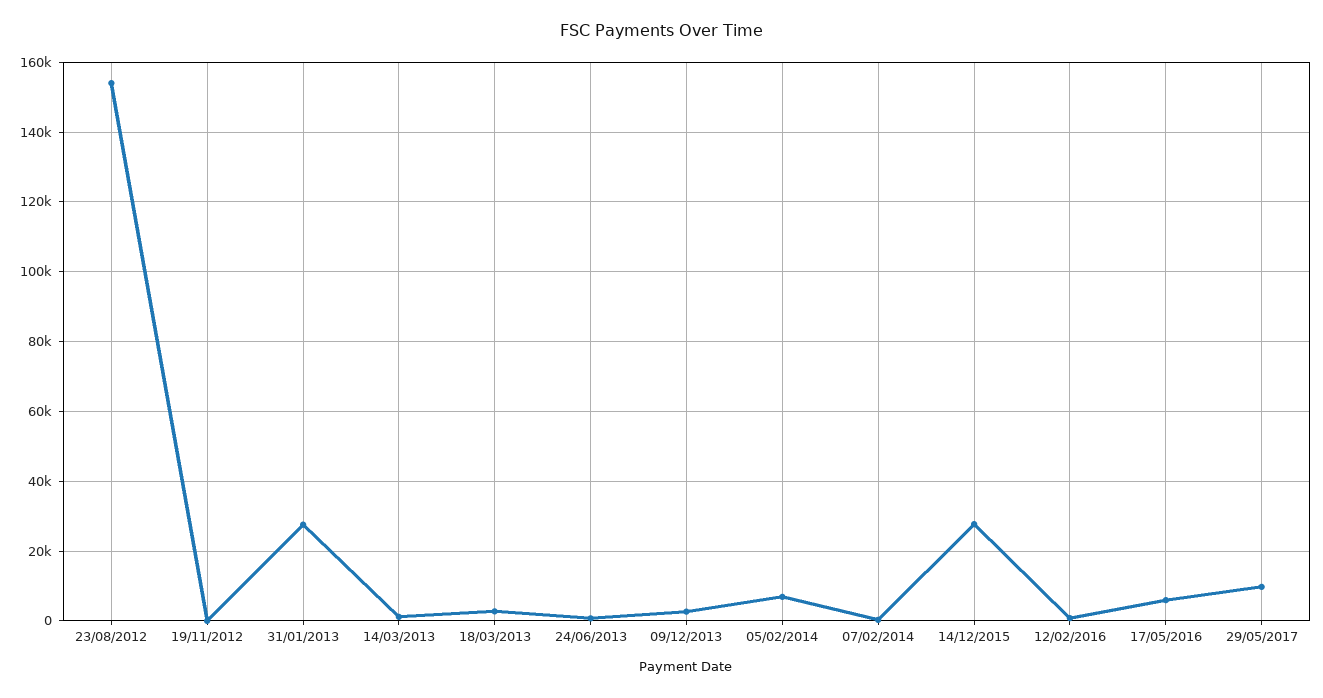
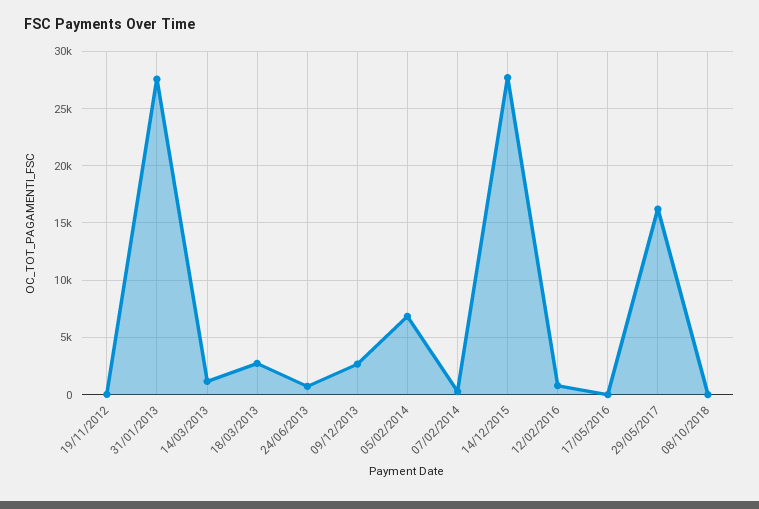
23/08/2012: 154000 -> none
17/05/2016: 6000 -> 0
29/05/2017: 10000 -> 16000
08/10/2018: none -> 0

